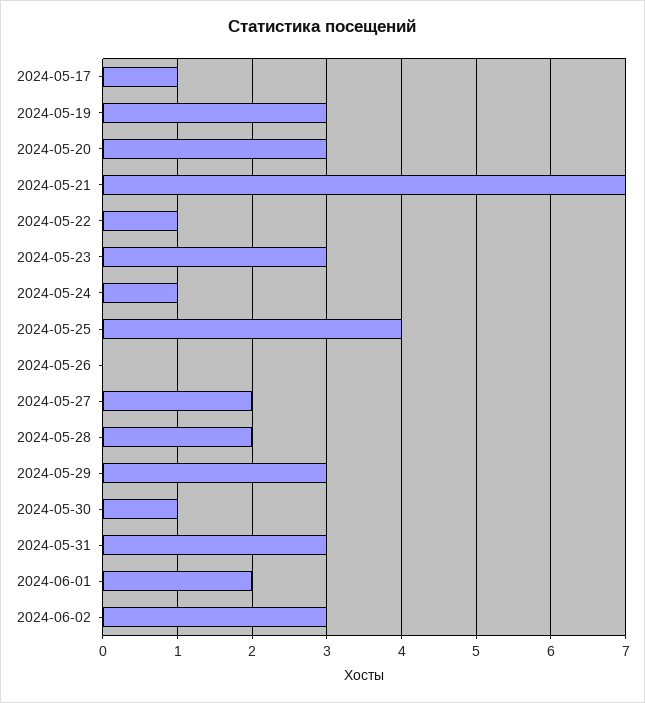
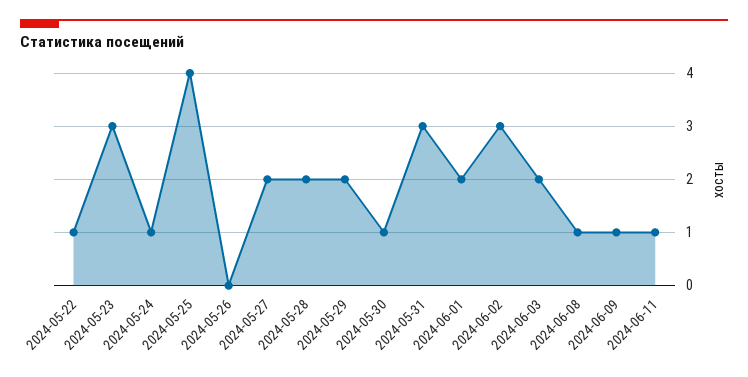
2024-05-17: 1 -> none
2024-05-19: 3 -> none
2024-05-20: 3 -> none
2024-05-21: 7 -> none
2024-05-29: 3 -> 2
2024-06-03: none -> 2
2024-06-08: none -> 1
2024-06-09: none -> 1
2024-06-11: none -> 1

